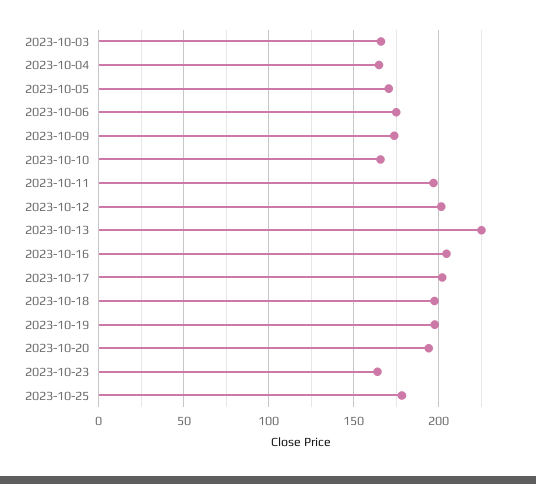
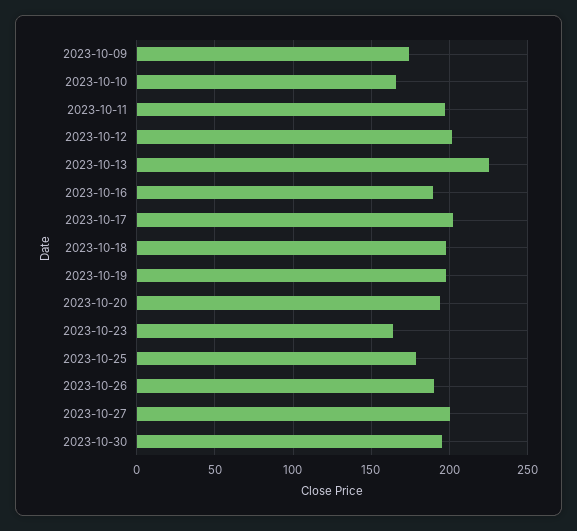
2023-10-03: 165 -> none
2023-10-04: 165 -> none
2023-10-05: 170 -> none
2023-10-06: 175 -> none
2023-10-16: 205 -> 190
2023-10-26: none -> 190
2023-10-27: none -> 200
2023-10-30: none -> 195

